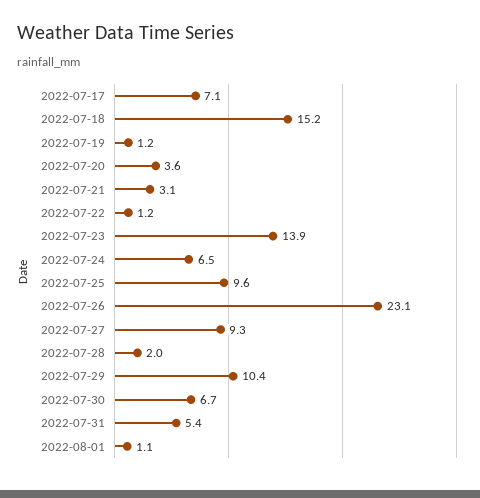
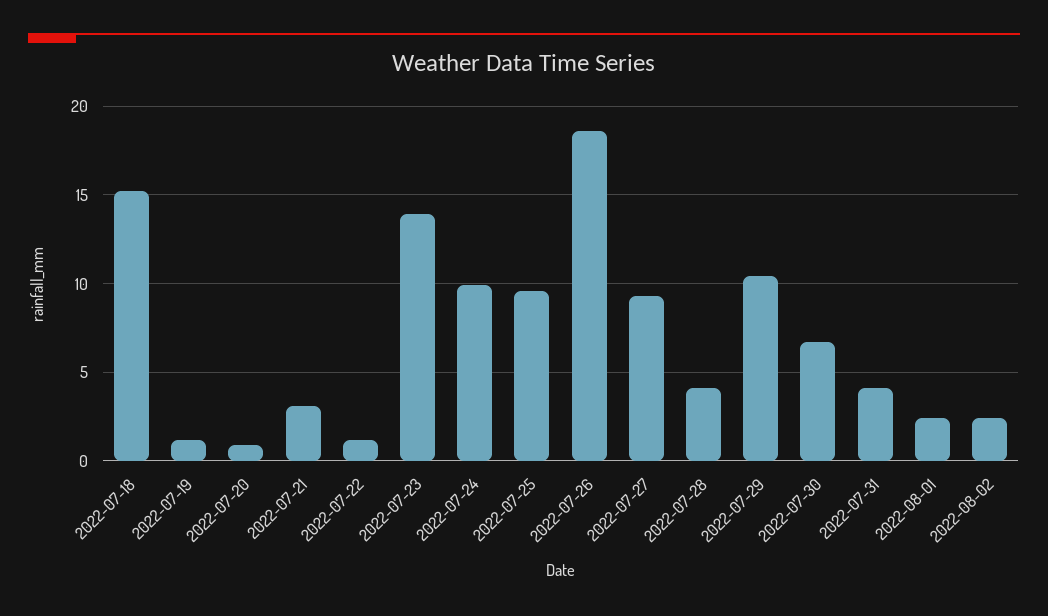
2022-07-17: 7.1 -> none
2022-07-20: 3.6 -> 1
2022-07-24: 6.5 -> 10
2022-07-26: 23.1 -> 18.5
2022-07-28: 2 -> 4
2022-07-31: 5.4 -> 4
2022-08-01: 1.1 -> 2.5
2022-08-02: none -> 2.5

